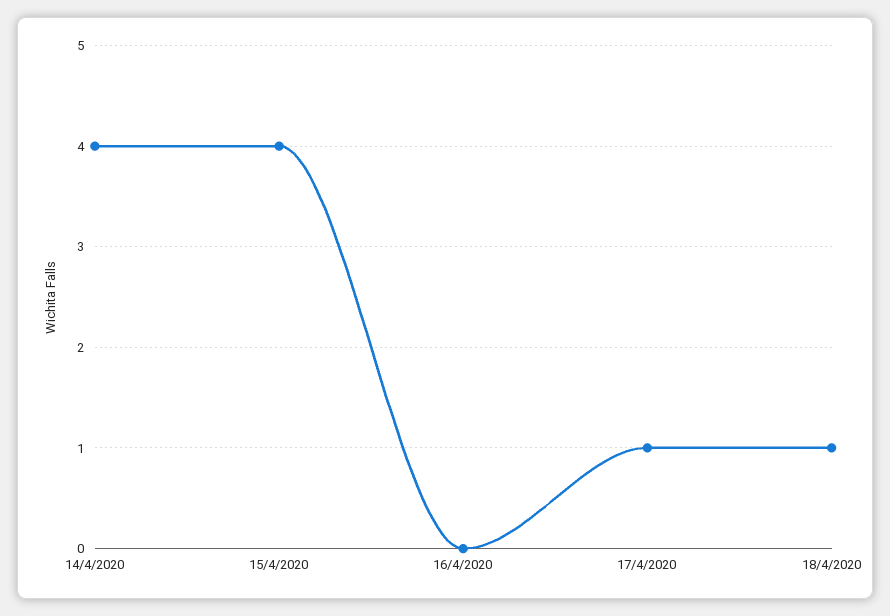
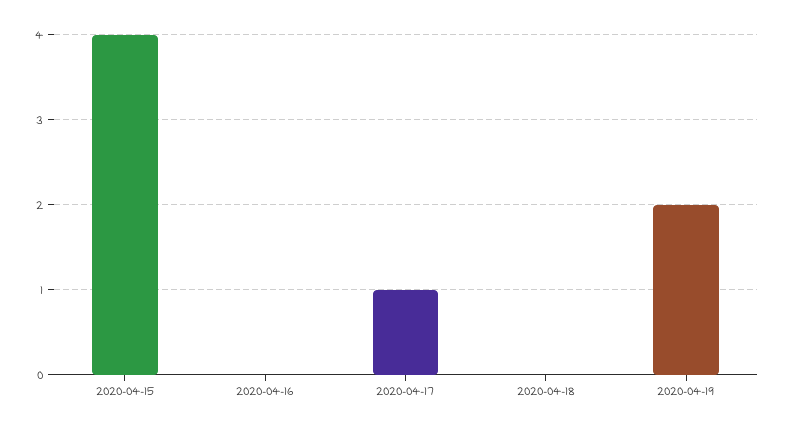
14/4/2020: 4 -> none
18/4/2020: 1 -> 0
2020-04-19: none -> 2

